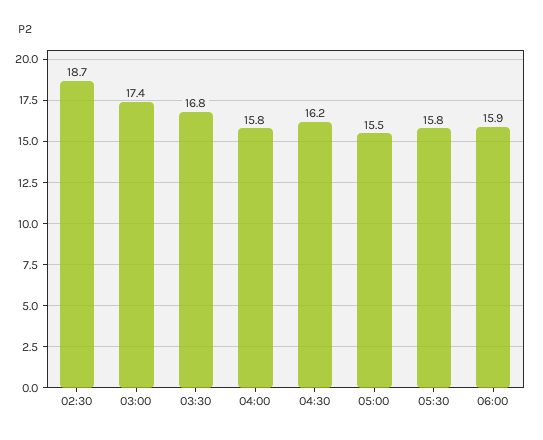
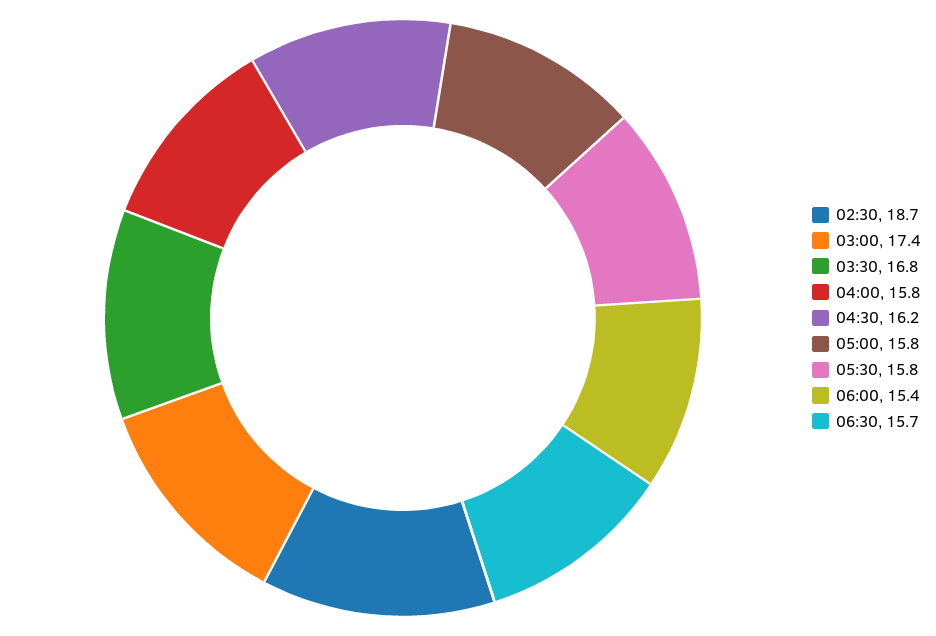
05:00: 15.5 -> 15.8
06:00: 15.9 -> 15.4
06:30: none -> 15.7

